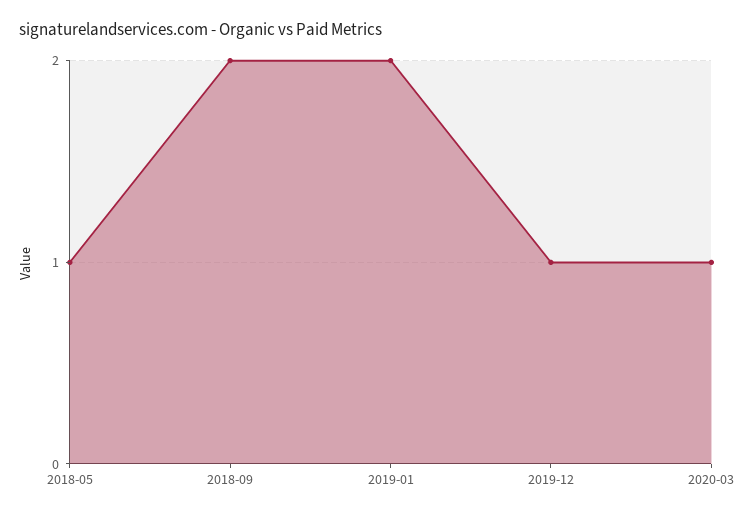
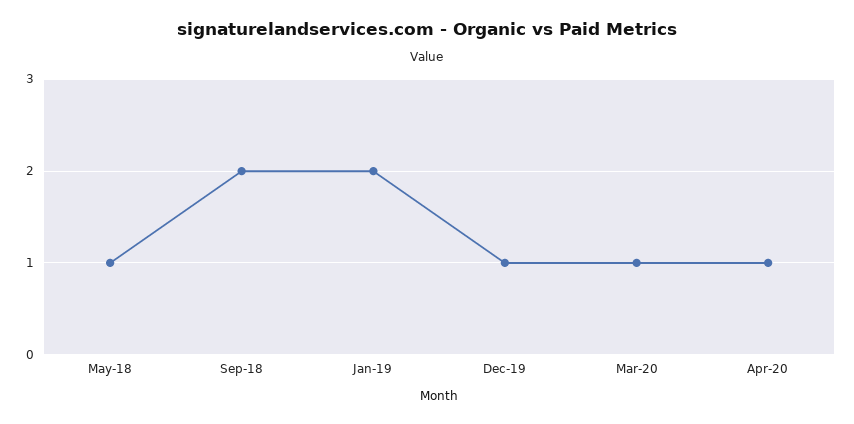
Apr-20: none -> 1

